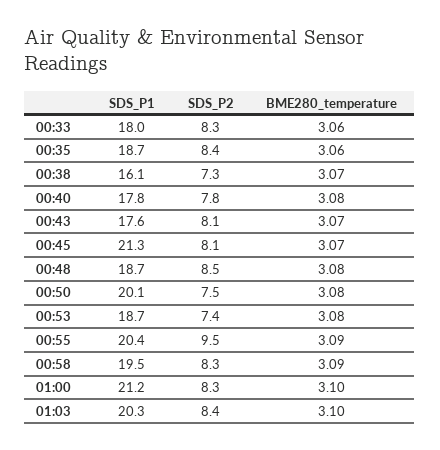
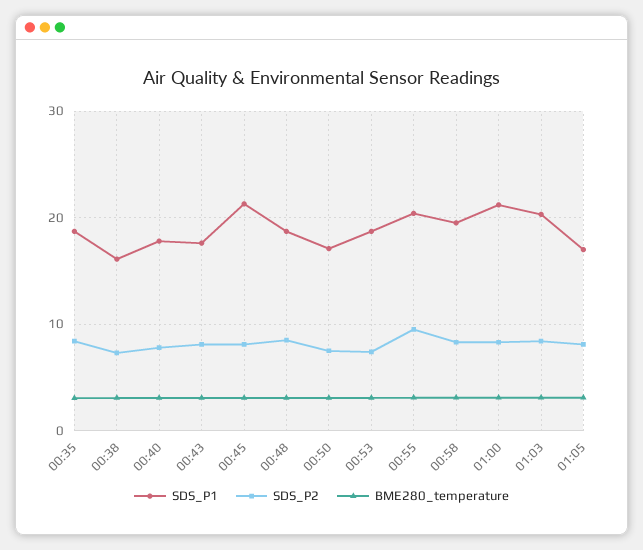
SDS_P1, 00:33: 18 -> none
SDS_P2, 00:33: 8.3 -> none
BME280_temperature, 00:33: 3.06 -> none
SDS_P1, 00:50: 20.1 -> 17
SDS_P1, 01:05: none -> 17
SDS_P2, 01:05: none -> 8
BME280_temperature, 01:05: none -> 3

